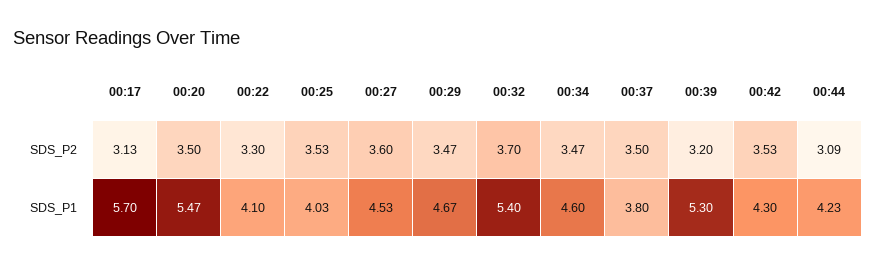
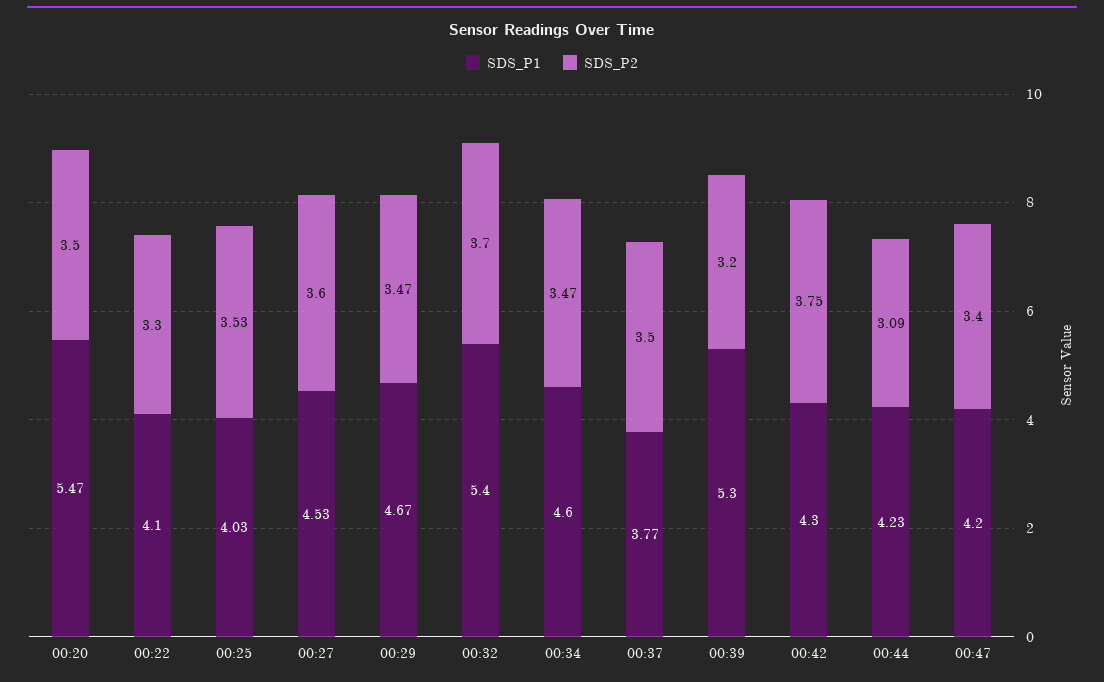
SDS_P2, 00:17: 3.13 -> none
SDS_P2, 00:42: 3.53 -> 3.75
SDS_P1, 00:17: 5.7 -> none
SDS_P1, 00:37: 3.8 -> 3.77
SDS_P1, 00:47: none -> 4.2
SDS_P2, 00:47: none -> 3.4

